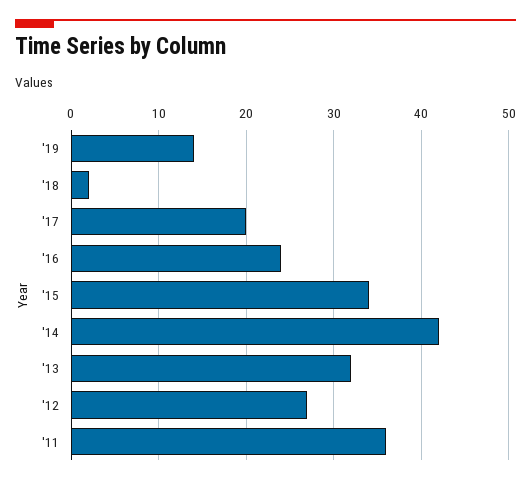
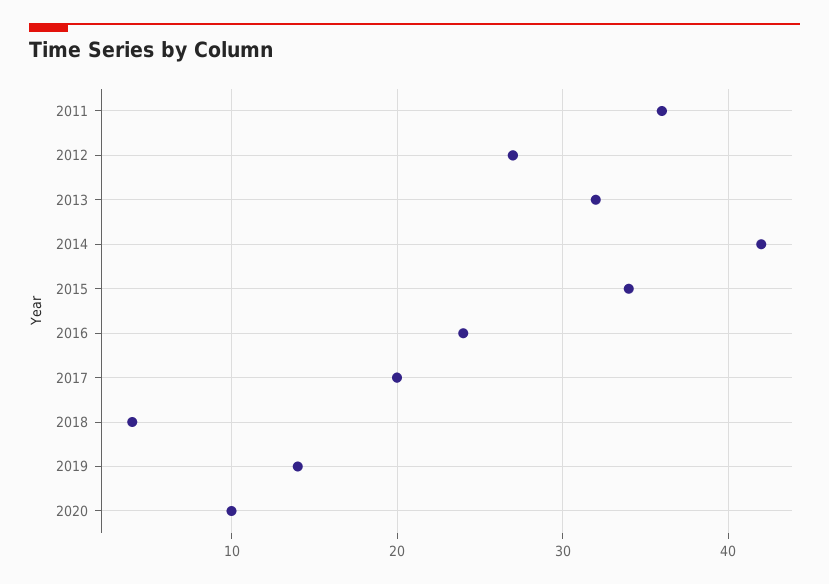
'18: 2 -> 4
2020: none -> 10

